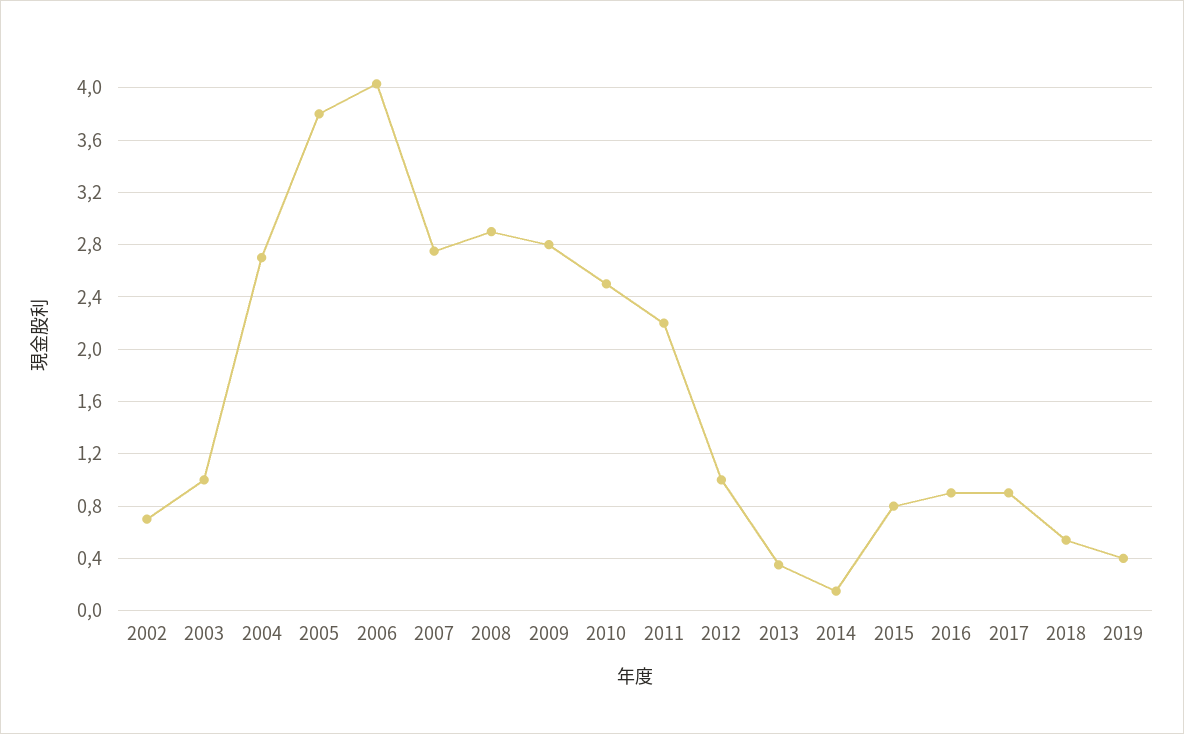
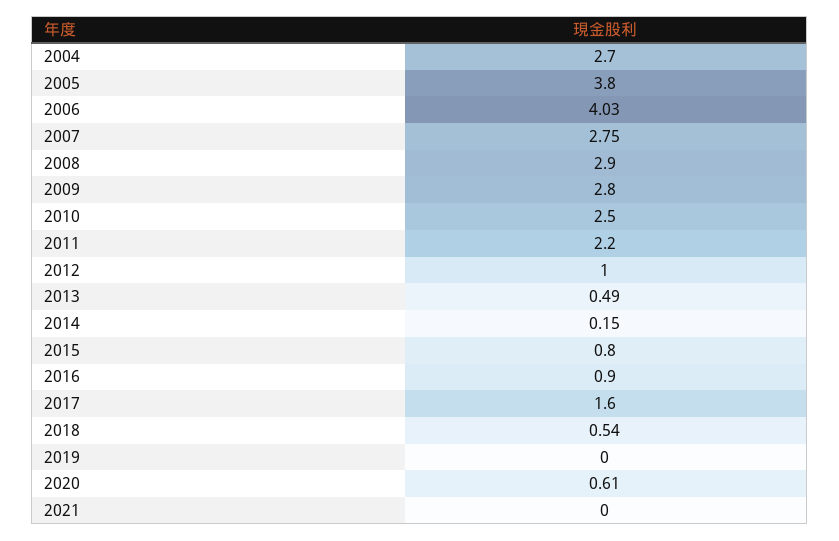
2002: 0.7 -> none
2003: 1 -> none
2013: 0.35 -> 0.49
2017: 0.9 -> 1.6
2019: 0.4 -> 0
2020: none -> 0.61
2021: none -> 0

